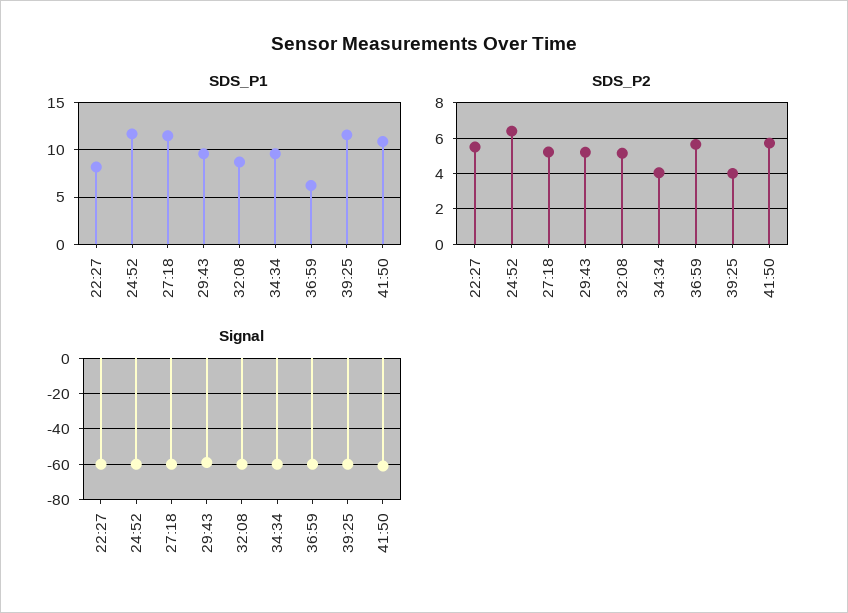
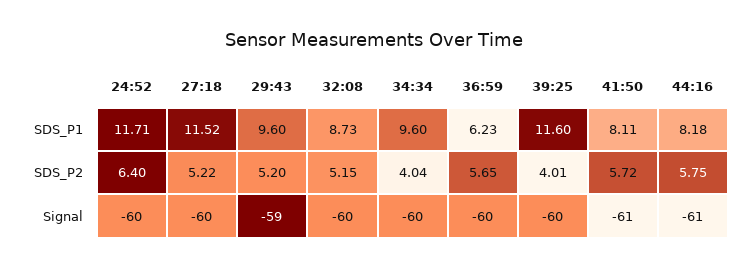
SDS_P1, 22:27: 8 -> none
SDS_P1, 41:50: 11 -> 8.11
SDS_P2, 22:27: 5.5 -> none
Signal, 22:27: -60 -> none
SDS_P1, 44:16: none -> 8.18
SDS_P2, 44:16: none -> 5.75
Signal, 44:16: none -> -61

